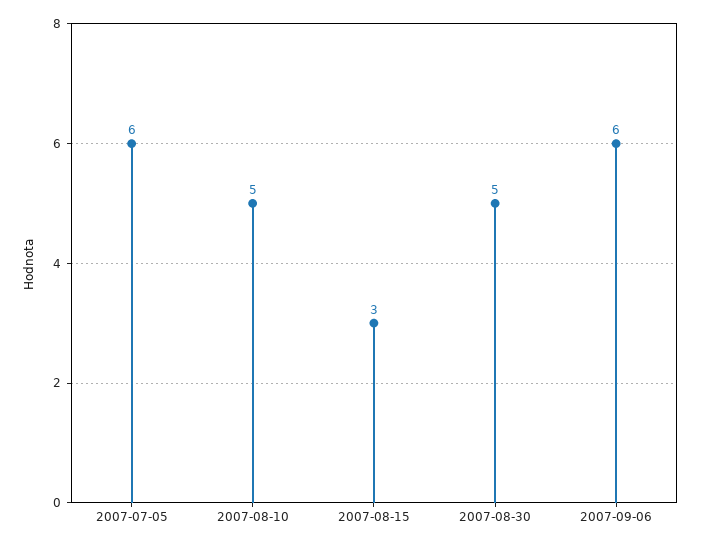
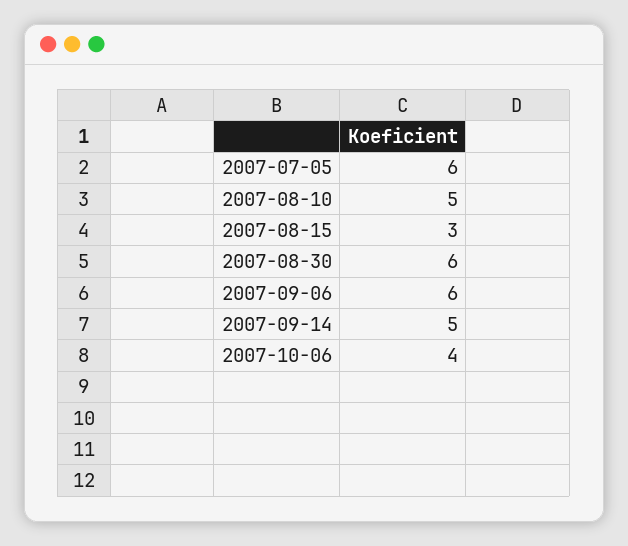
2007-08-30: 5 -> 6
2007-09-14: none -> 5
2007-10-06: none -> 4

